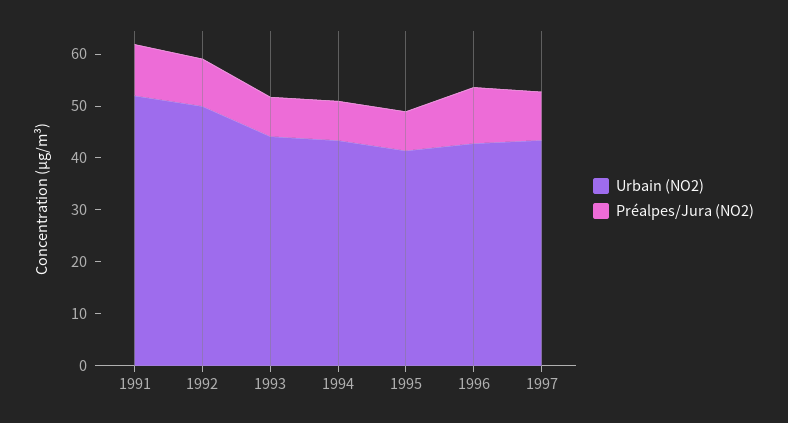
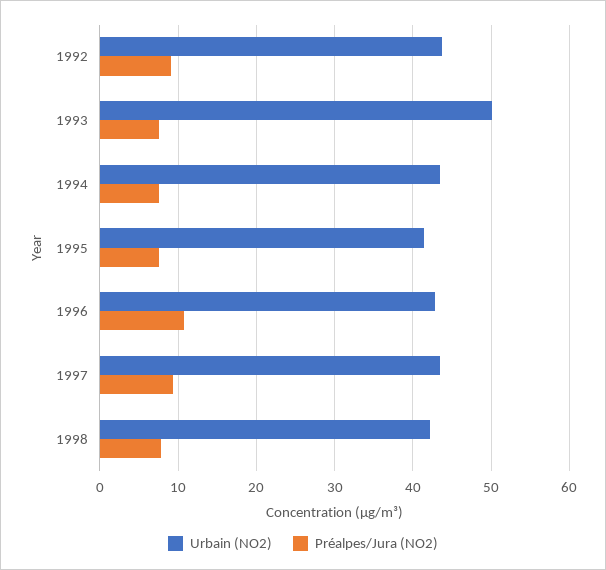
Urbain (NO2), 1991: 52 -> none
Préalpes/Jura (NO2), 1991: 10 -> none
Urbain (NO2), 1992: 50 -> 44
Urbain (NO2), 1993: 44 -> 50
Urbain (NO2), 1998: none -> 42
Préalpes/Jura (NO2), 1998: none -> 8

